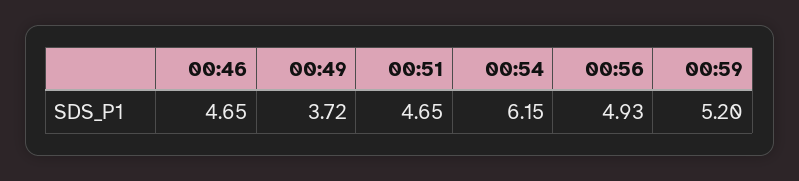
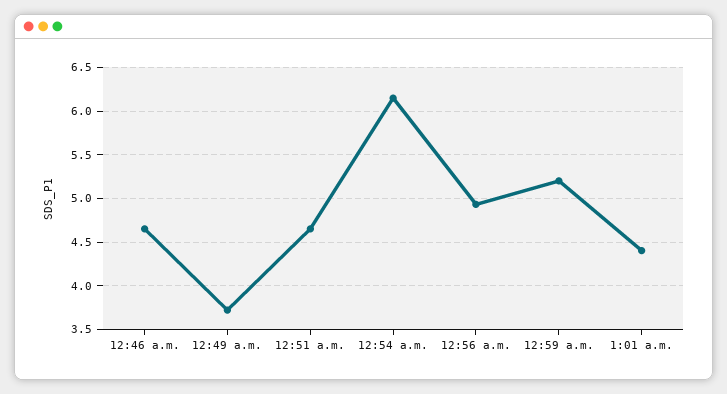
1:01 a.m.: none -> 4.4

